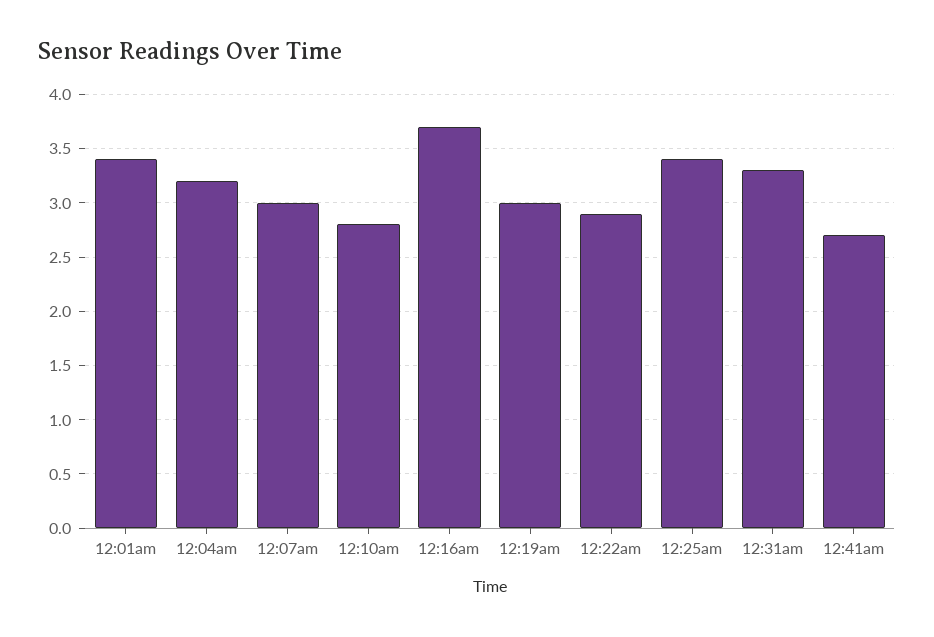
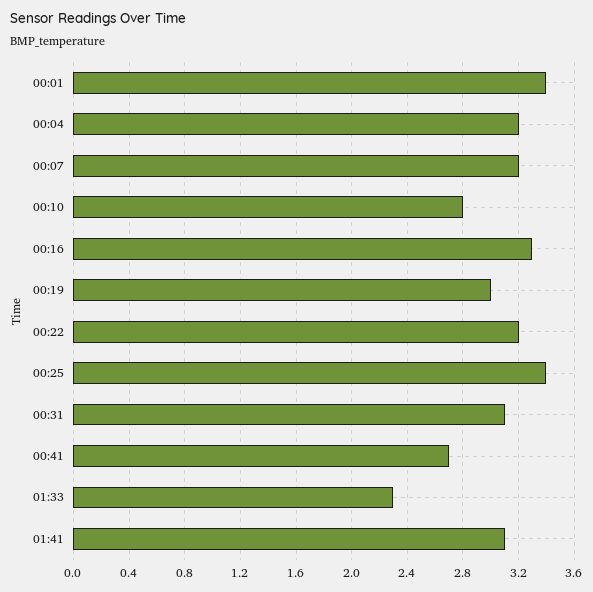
12:07am: 3 -> 3.2
12:16am: 3.7 -> 3.3
12:22am: 2.9 -> 3.2
12:31am: 3.3 -> 3.1
01:33: none -> 2.3
01:41: none -> 3.1

